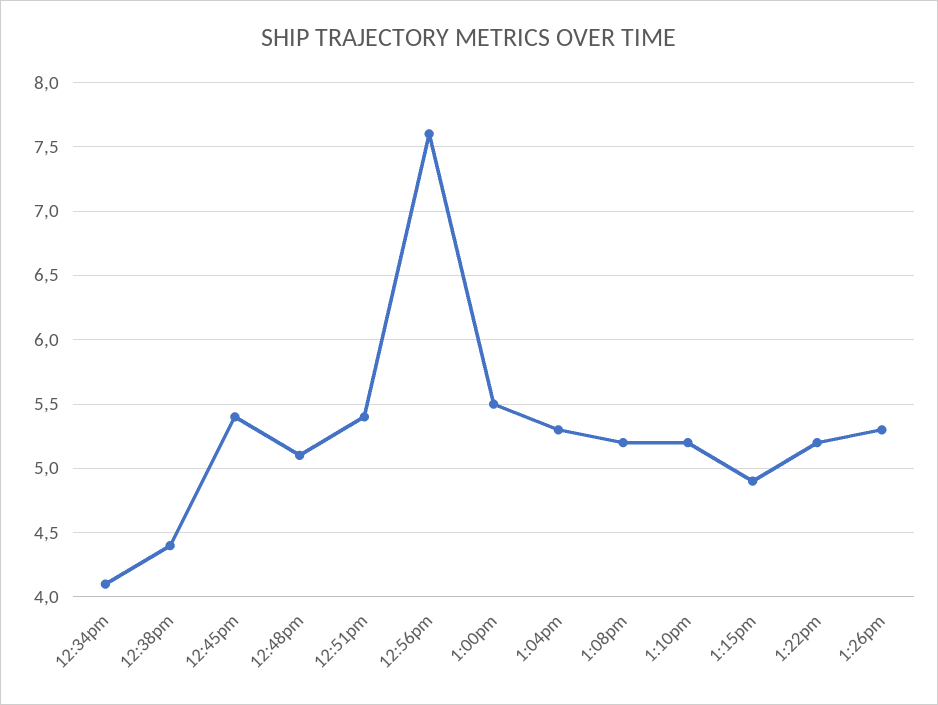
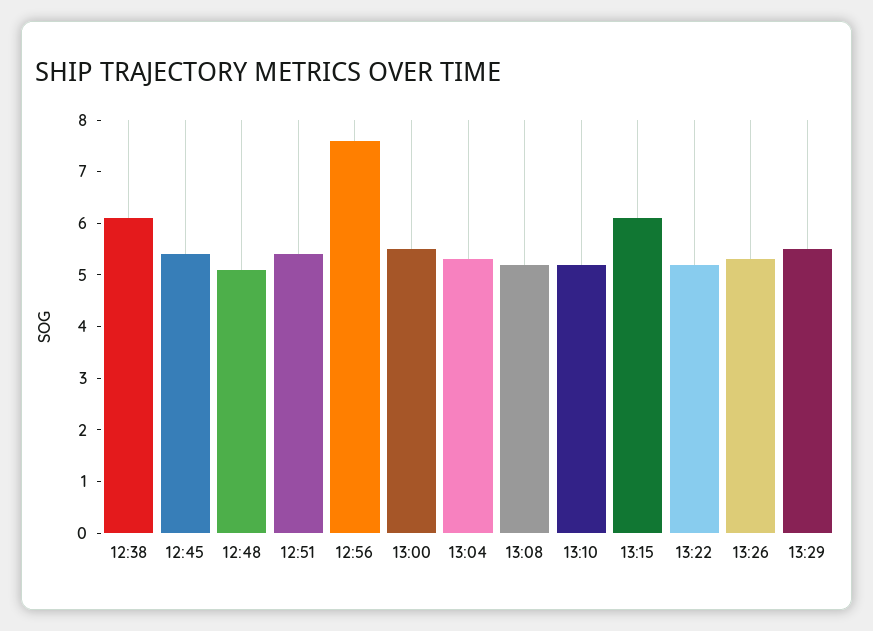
12:34pm: 4.1 -> none
12:38pm: 4.4 -> 6
1:15pm: 4.9 -> 6
13:29: none -> 5.5

